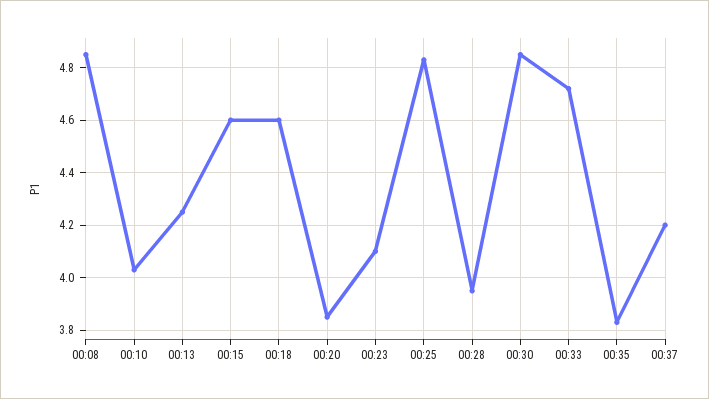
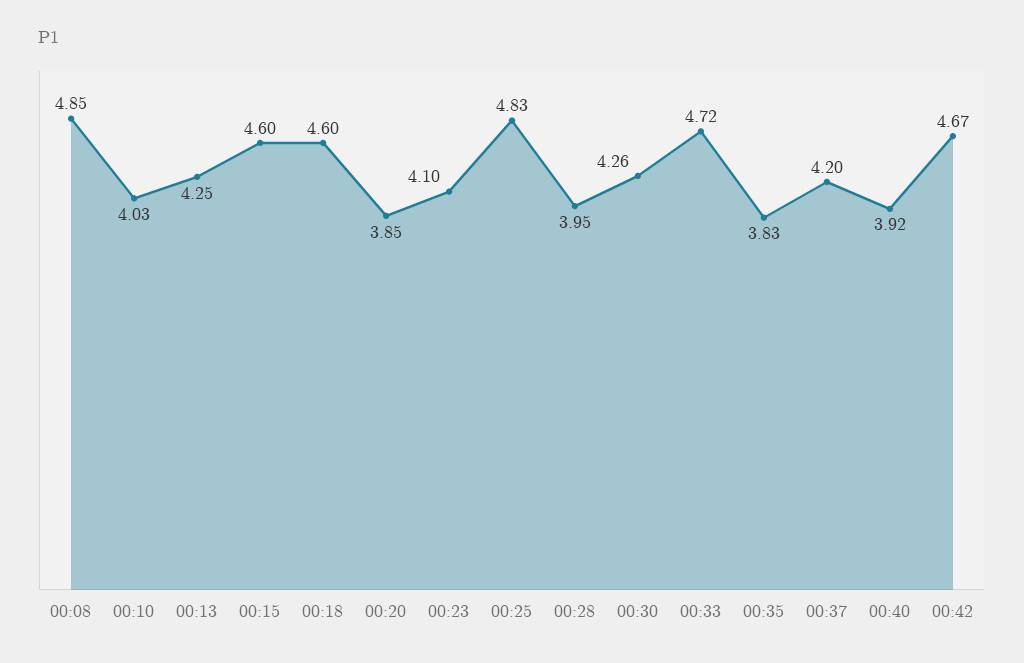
00:30: 4.85 -> 4.26
00:40: none -> 3.92
00:42: none -> 4.67

